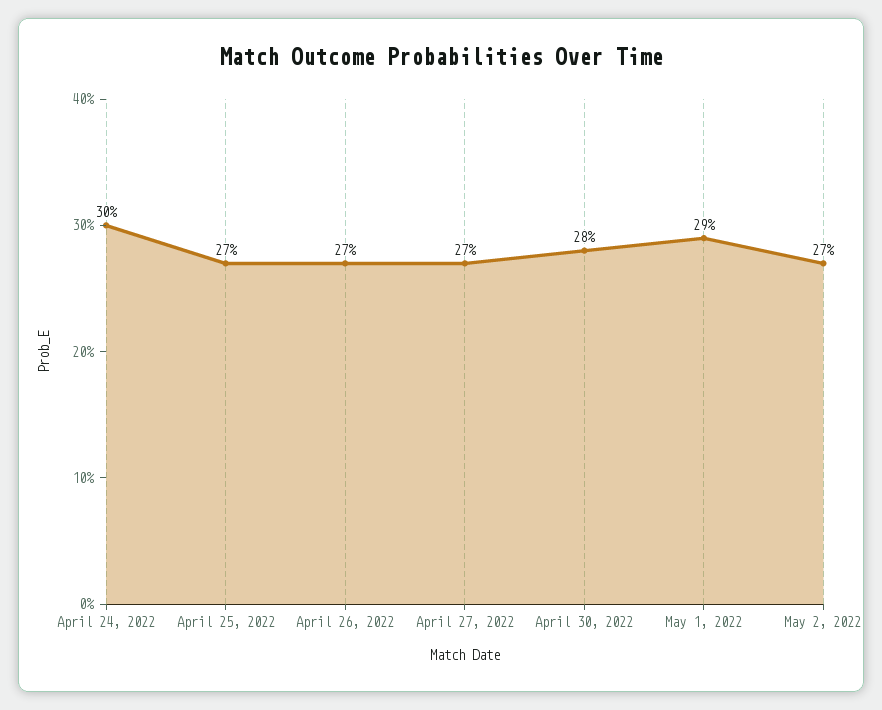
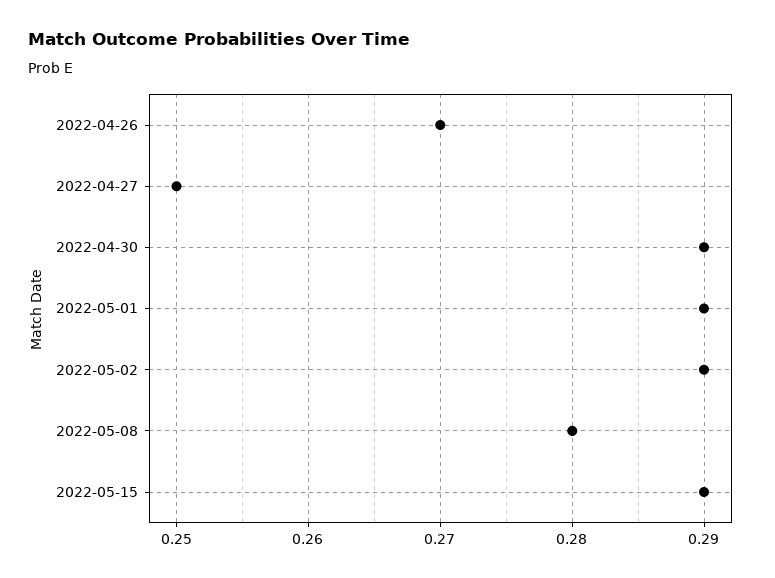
April 24, 2022: 0.3 -> none
April 25, 2022: 0.27 -> none
April 27, 2022: 0.27 -> 0.25
April 30, 2022: 0.28 -> 0.29
May 2, 2022: 0.27 -> 0.29
2022-05-08: none -> 0.28
2022-05-15: none -> 0.29

